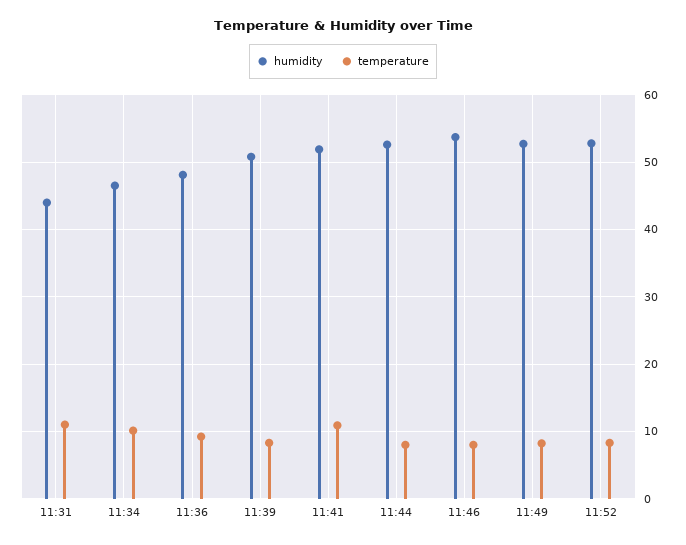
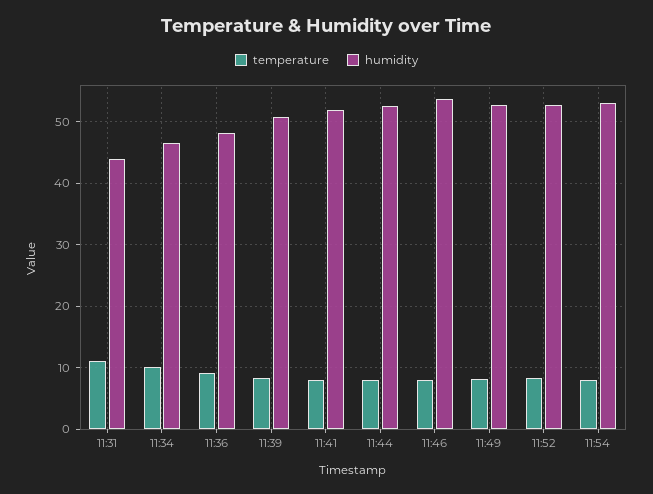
temperature, 11:41: 11 -> 8
temperature, 11:54: none -> 8
humidity, 11:54: none -> 53

